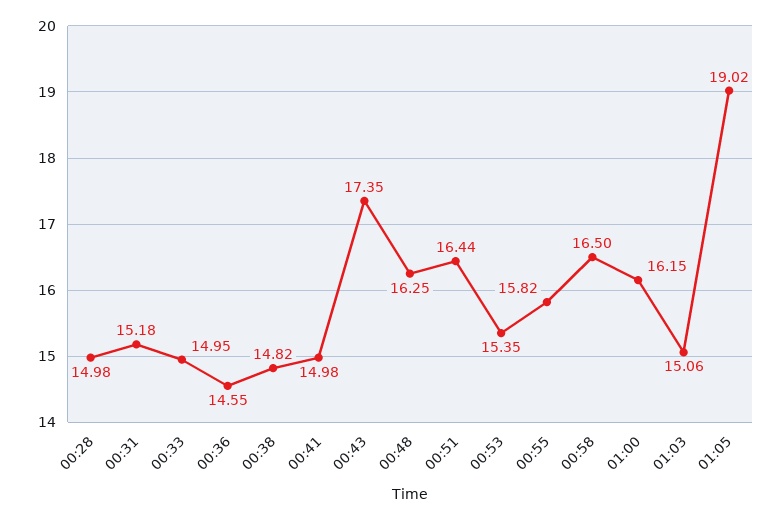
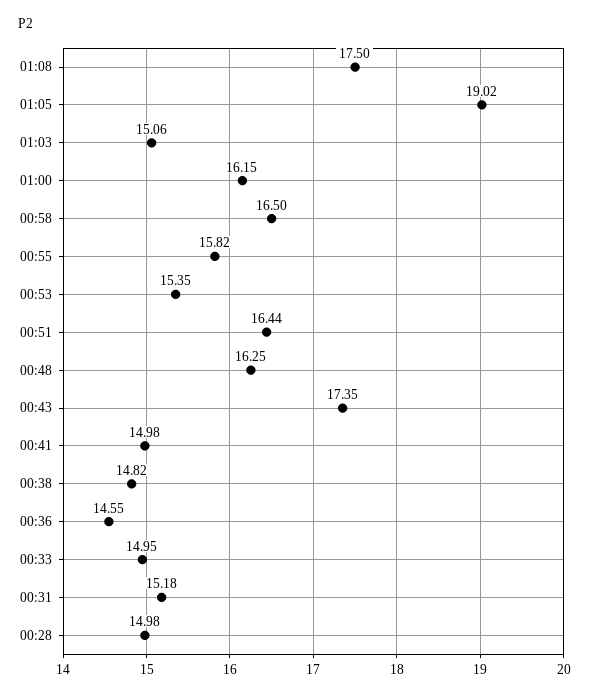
01:08: none -> 17.5

